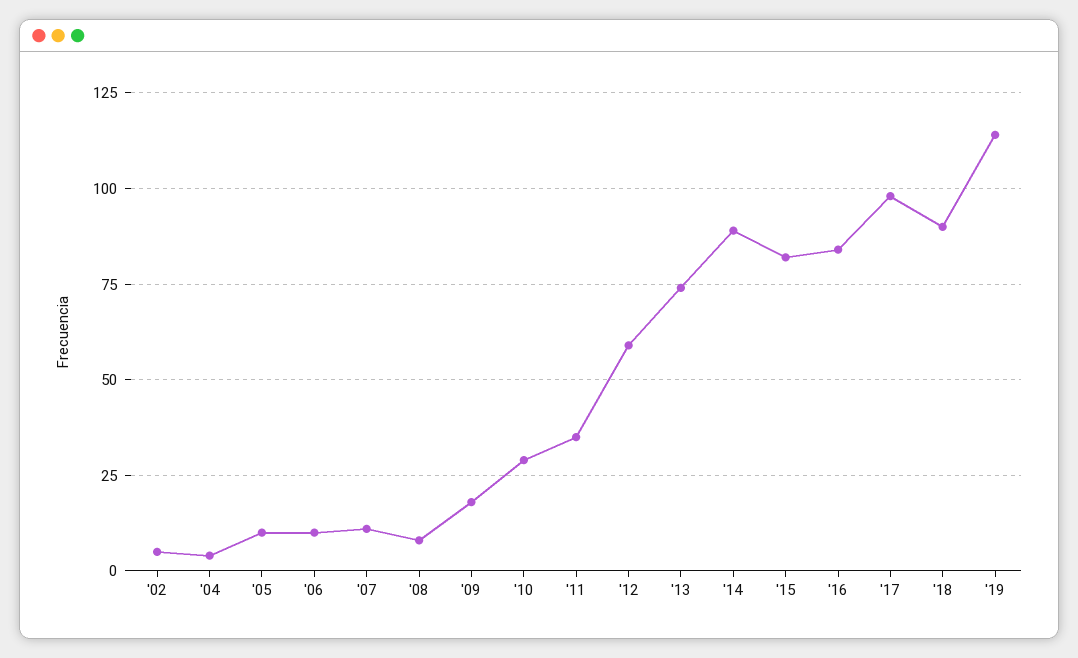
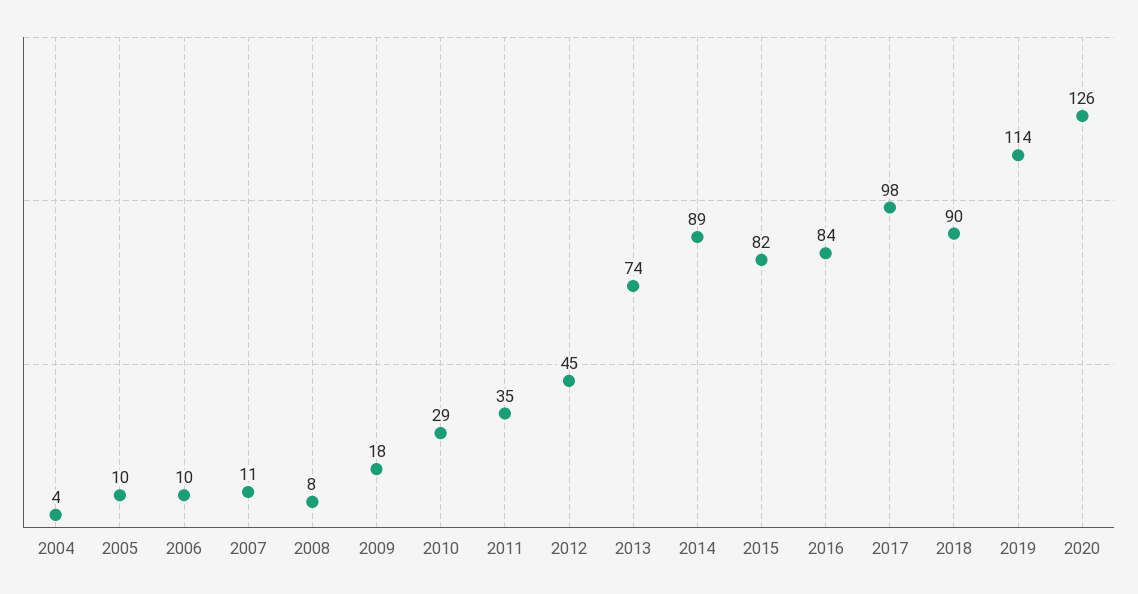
'02: 5 -> none
'12: 60 -> 45
2020: none -> 126

